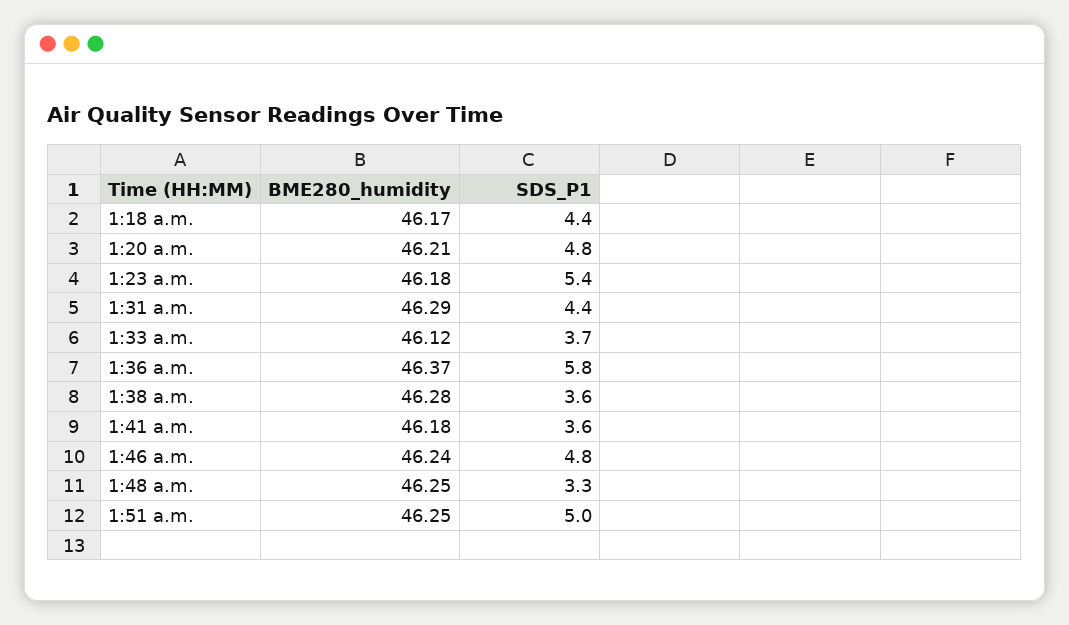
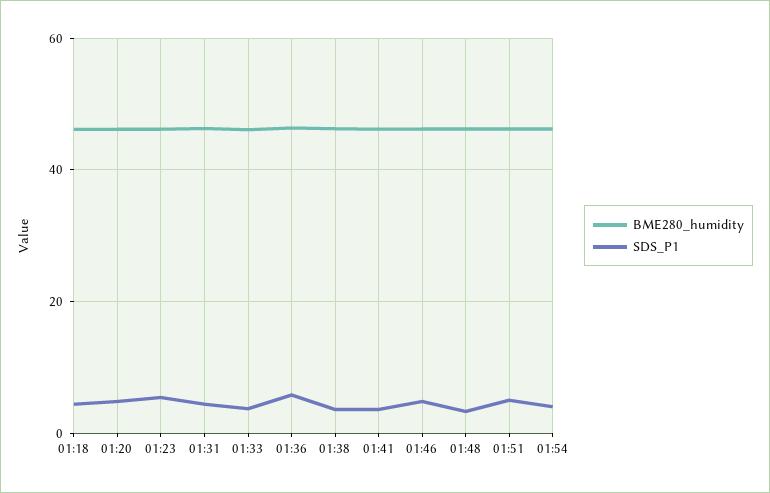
BME280_humidity, 01:54: none -> 46
SDS_P1, 01:54: none -> 4

